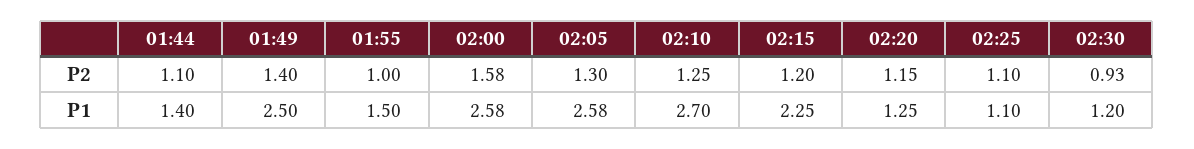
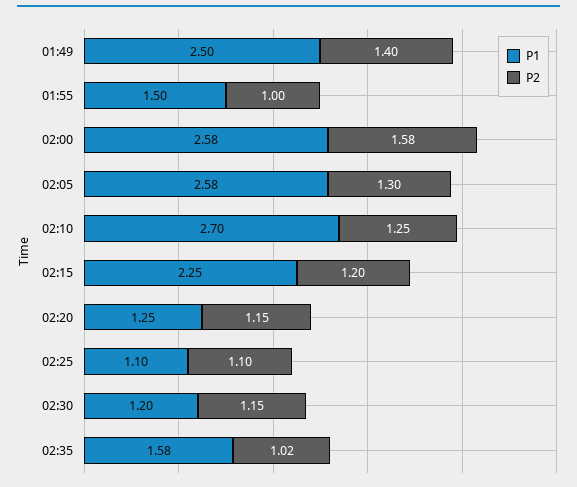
P2, 01:44: 1.1 -> none
P2, 02:30: 0.93 -> 1.15
P1, 01:44: 1.4 -> none
P1, 02:35: none -> 1.58
P2, 02:35: none -> 1.02

